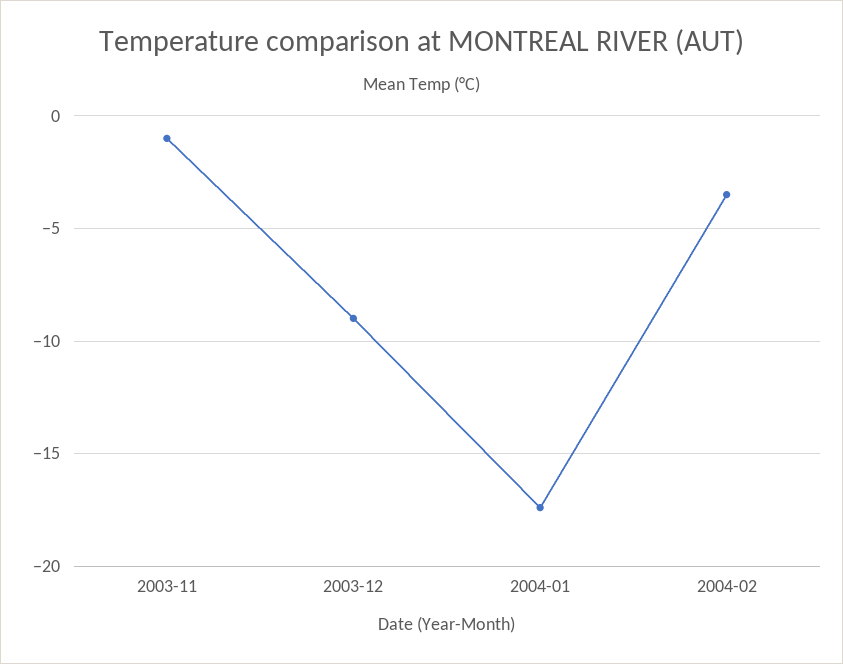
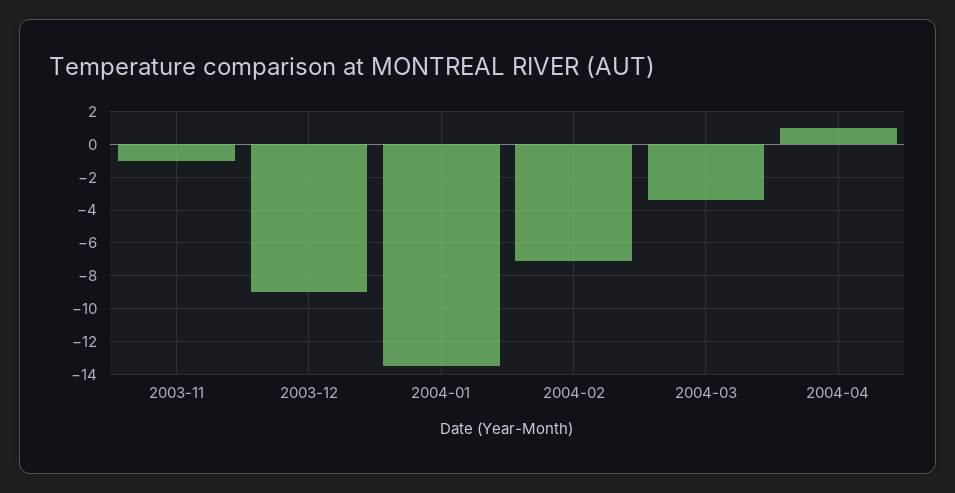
2004-01: -17.5 -> -13.5
2004-02: -3.5 -> -7
2004-03: none -> -3.5
2004-04: none -> 1

